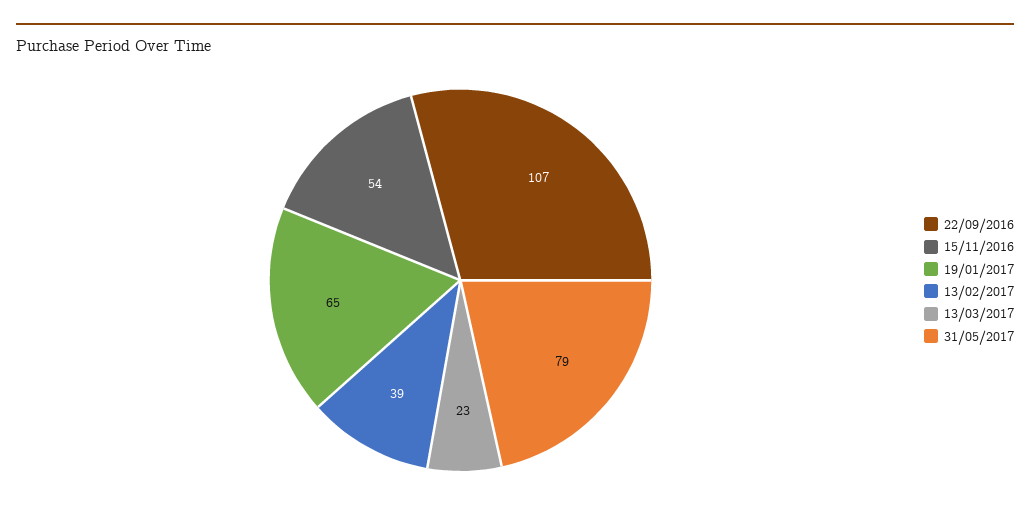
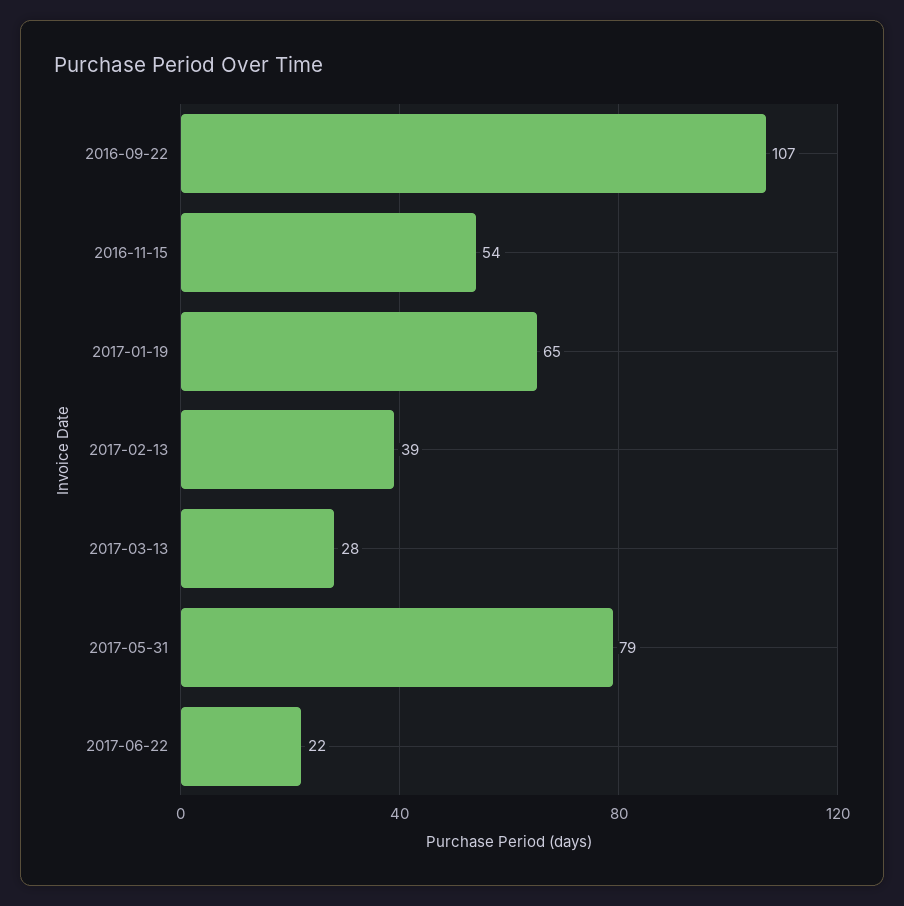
13/03/2017: 23 -> 28
2017-06-22: none -> 22

